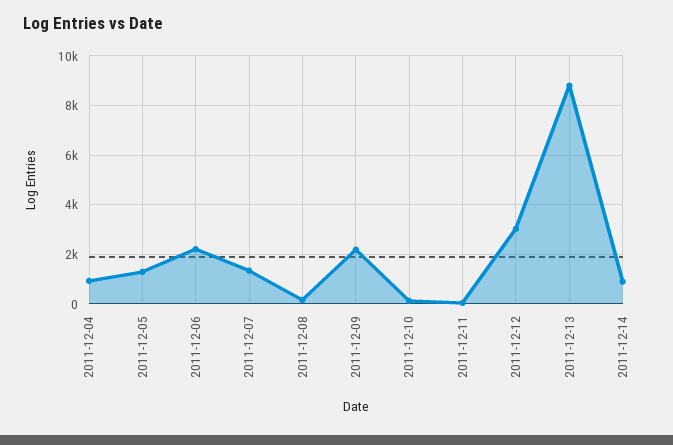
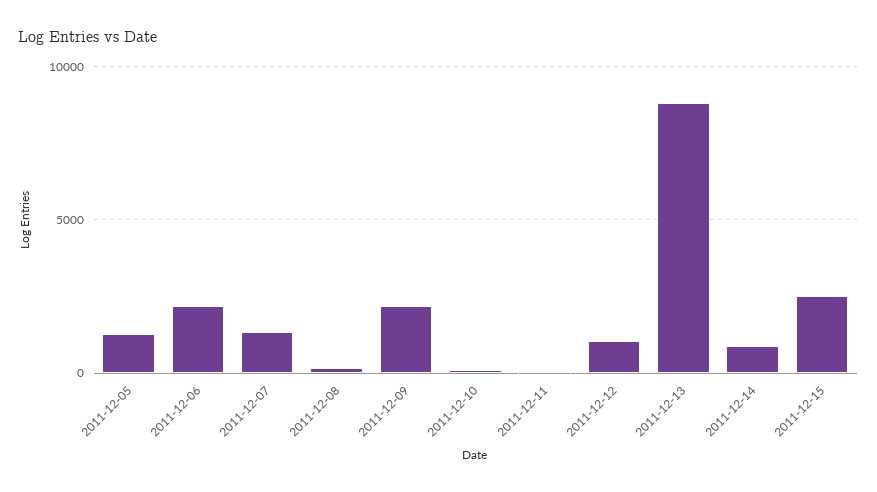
2011-12-04: 1000 -> none
2011-12-12: 3000 -> 1000
2011-12-15: none -> 2500

